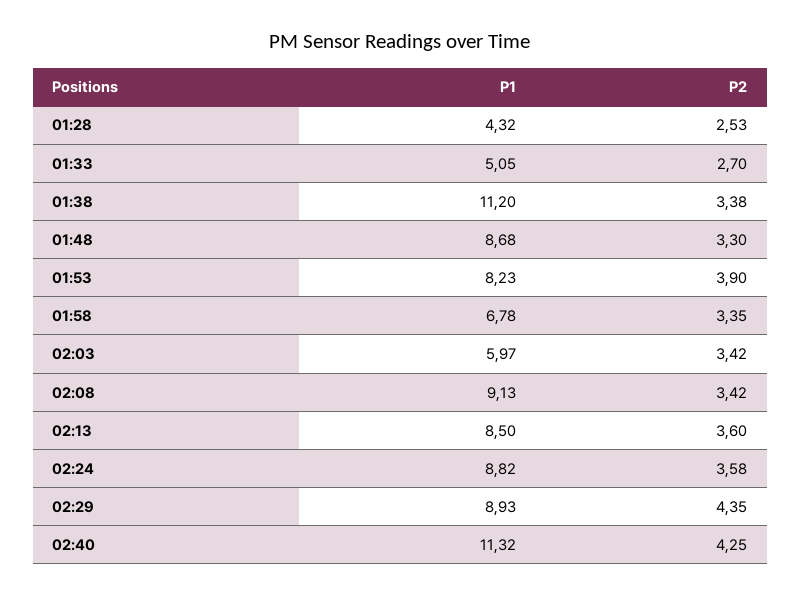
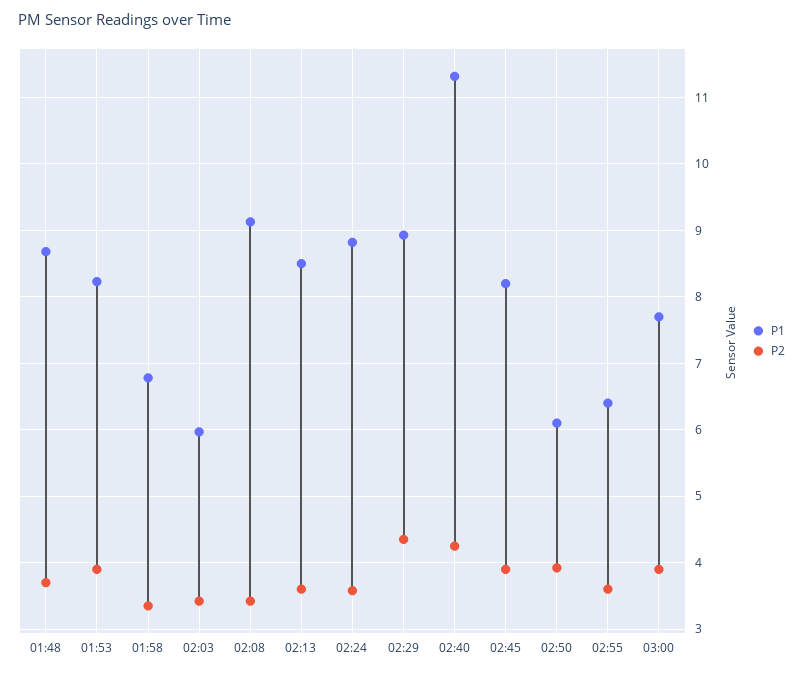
P1, 01:28: 4.32 -> none
P2, 01:28: 2.53 -> none
P1, 01:33: 5.05 -> none
P2, 01:33: 2.7 -> none
P1, 01:38: 11.2 -> none
P2, 01:38: 3.38 -> none
P2, 01:48: 3.3 -> 3.7
P1, 02:45: none -> 8.2
P2, 02:45: none -> 3.9
P1, 02:50: none -> 6.1
P2, 02:50: none -> 3.9
P1, 02:55: none -> 6.4
P2, 02:55: none -> 3.6
P1, 03:00: none -> 7.7
P2, 03:00: none -> 3.9

